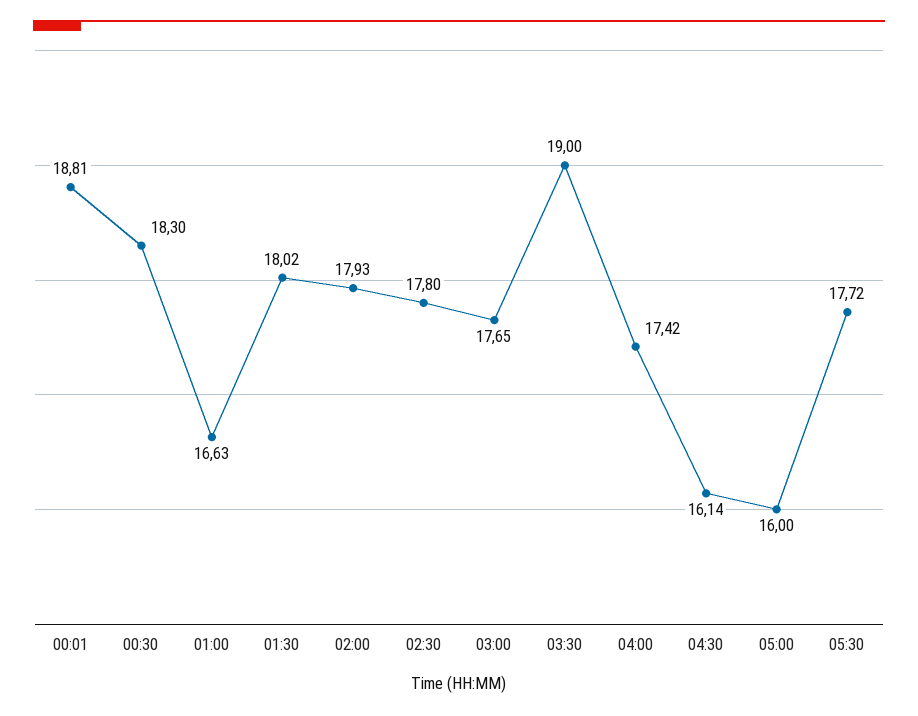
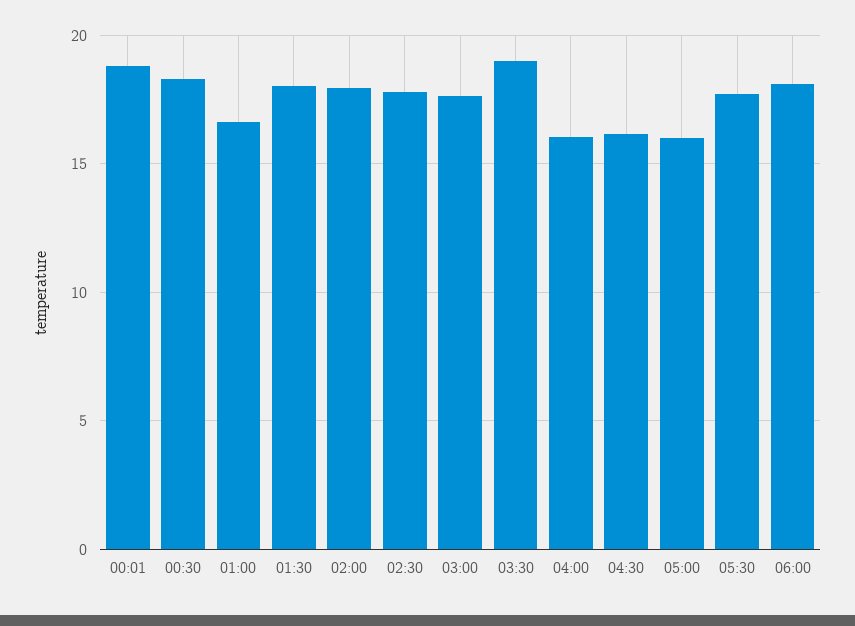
04:00: 17.42 -> 16
06:00: none -> 18

